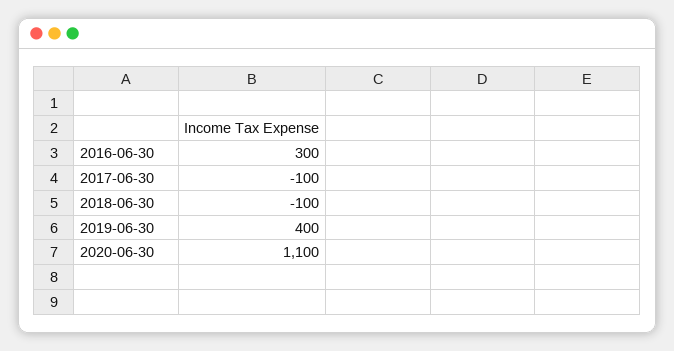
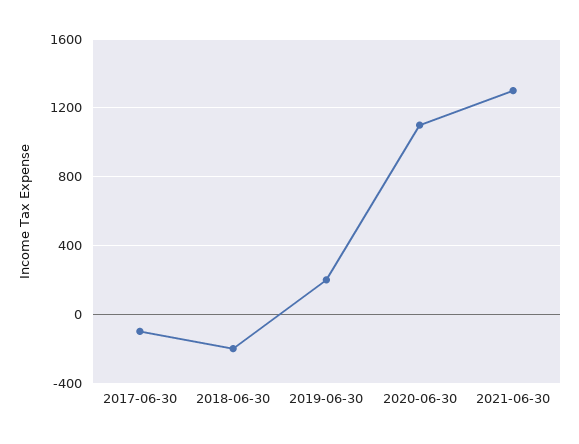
2016-06-30: 300 -> none
2018-06-30: -100 -> -200
2019-06-30: 400 -> 200
2021-06-30: none -> 1300

